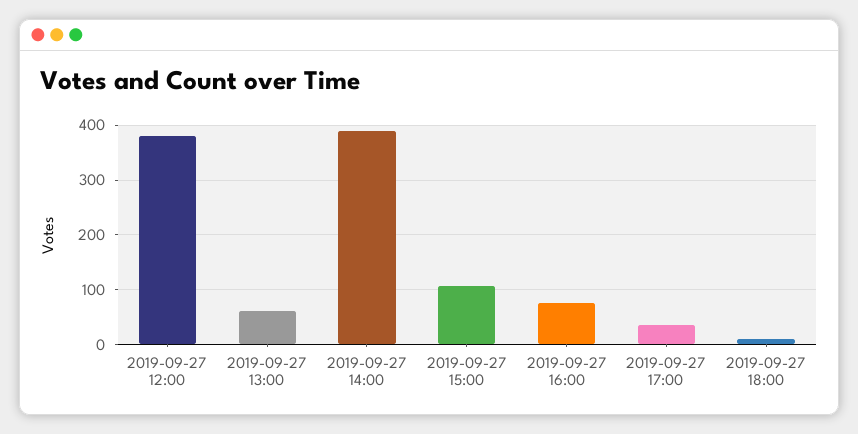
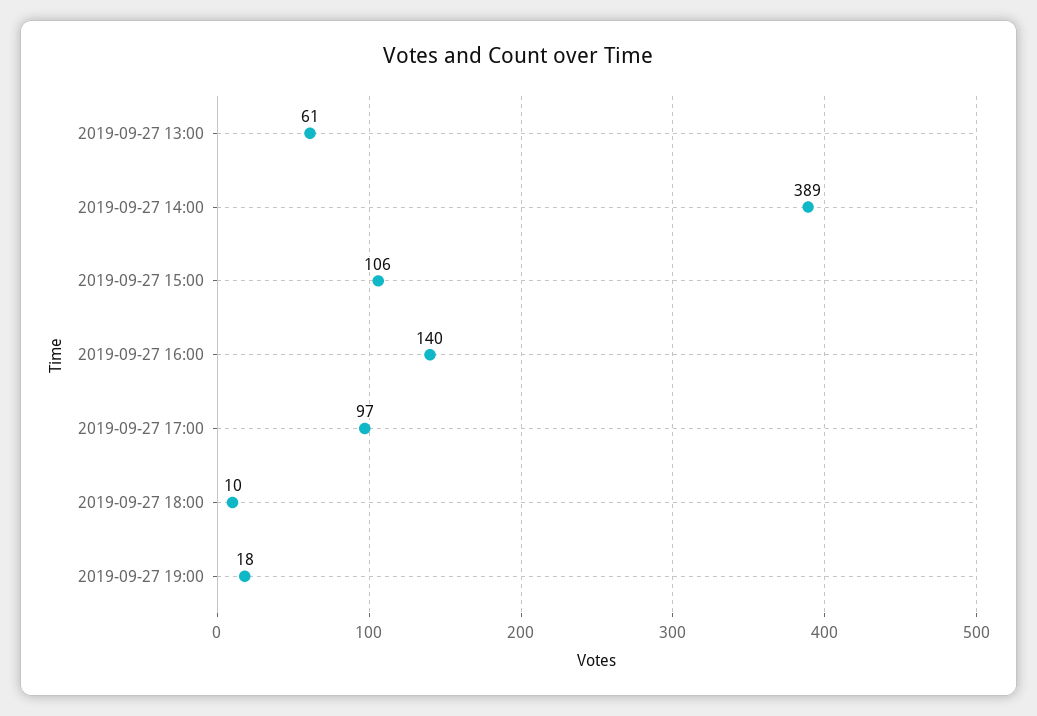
2019-09-27 12:00: 380 -> none
2019-09-27 16:00: 80 -> 140
2019-09-27 17:00: 40 -> 97
2019-09-27 19:00: none -> 18

